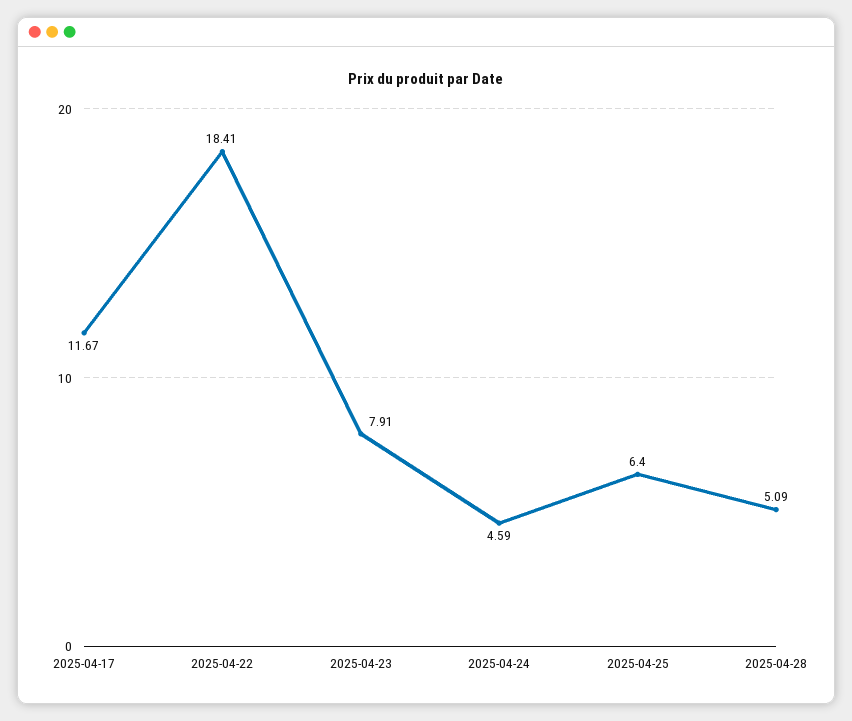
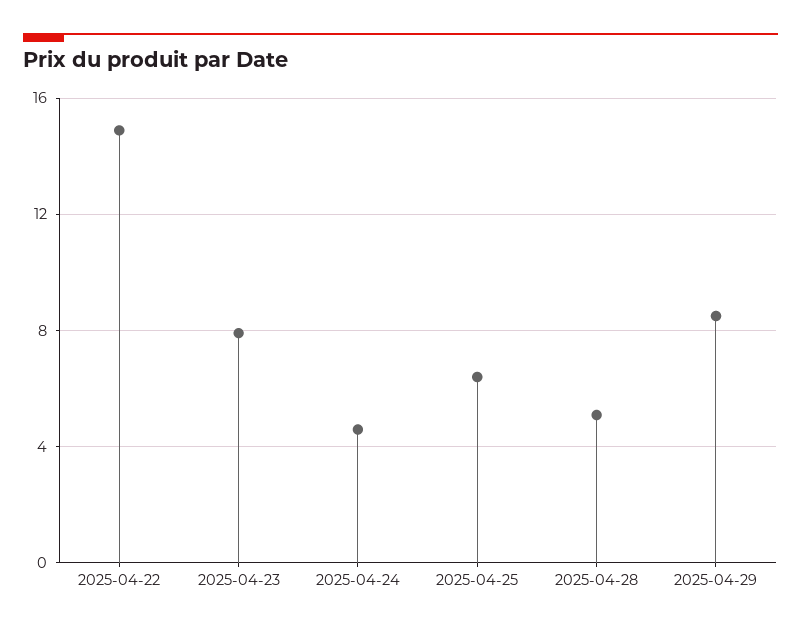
2025-04-17: 11.67 -> none
2025-04-22: 18.41 -> 15
2025-04-29: none -> 8.5

